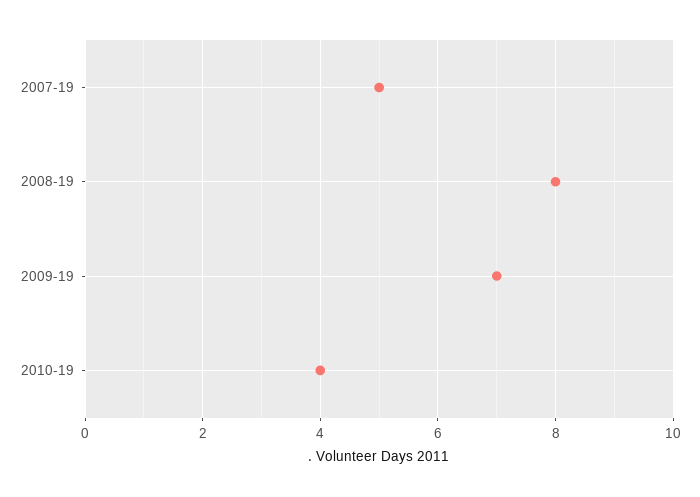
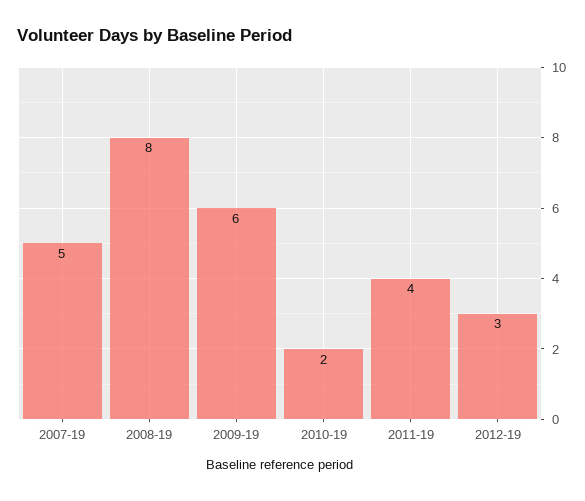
2009-19: 7 -> 6
2010-19: 4 -> 2
2011-19: none -> 4
2012-19: none -> 3

